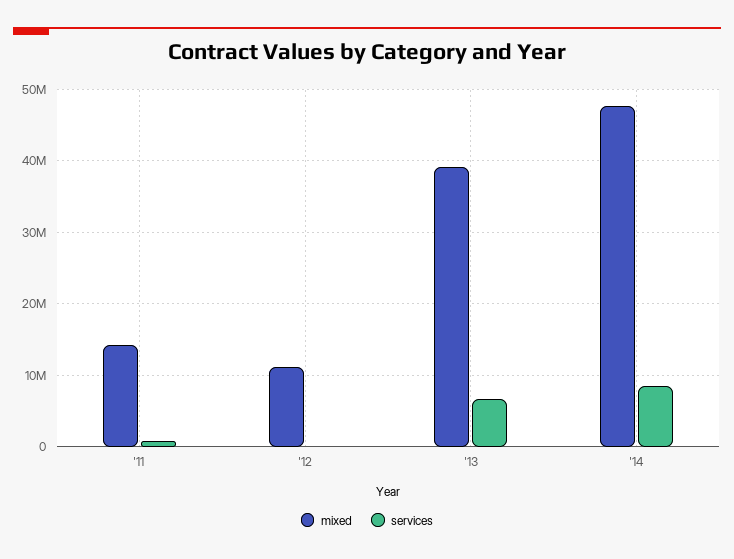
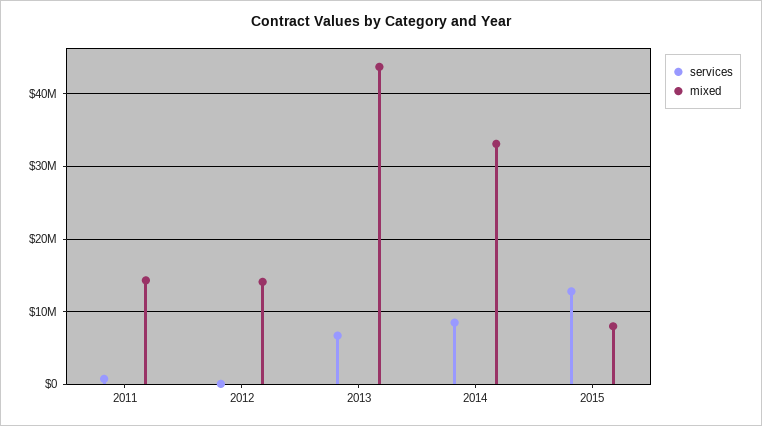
mixed, '12: 11000000 -> 14000000
mixed, '13: 39000000 -> 44000000
mixed, '14: 48000000 -> 33000000
services, 2015: none -> 13000000
mixed, 2015: none -> 8000000

